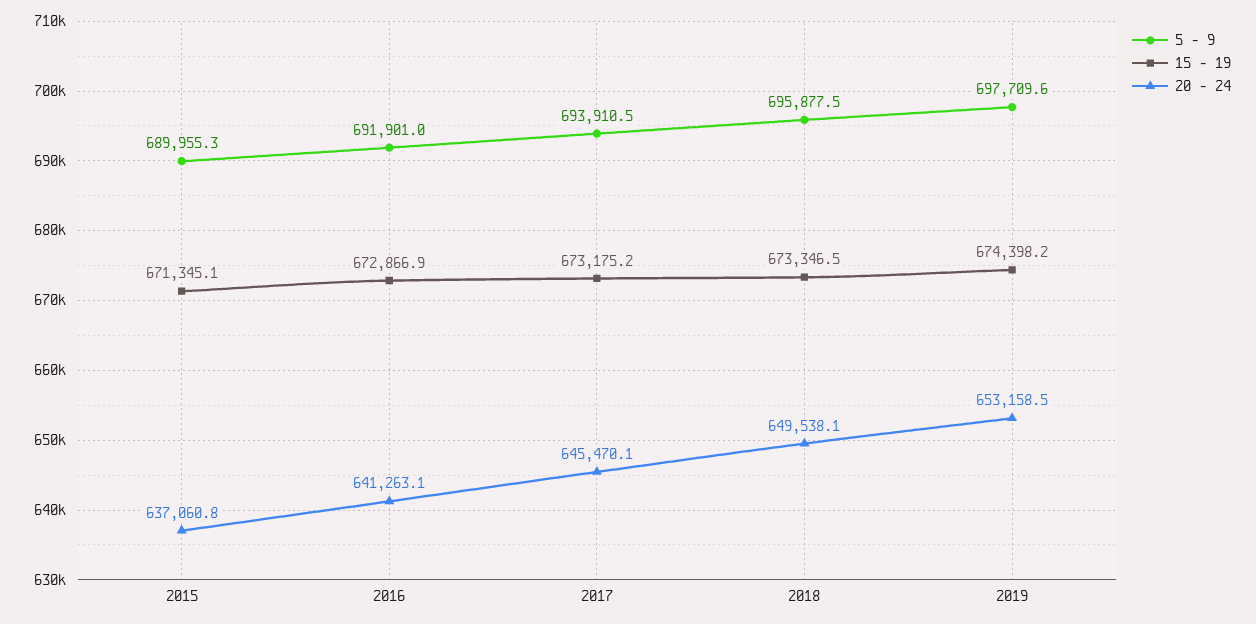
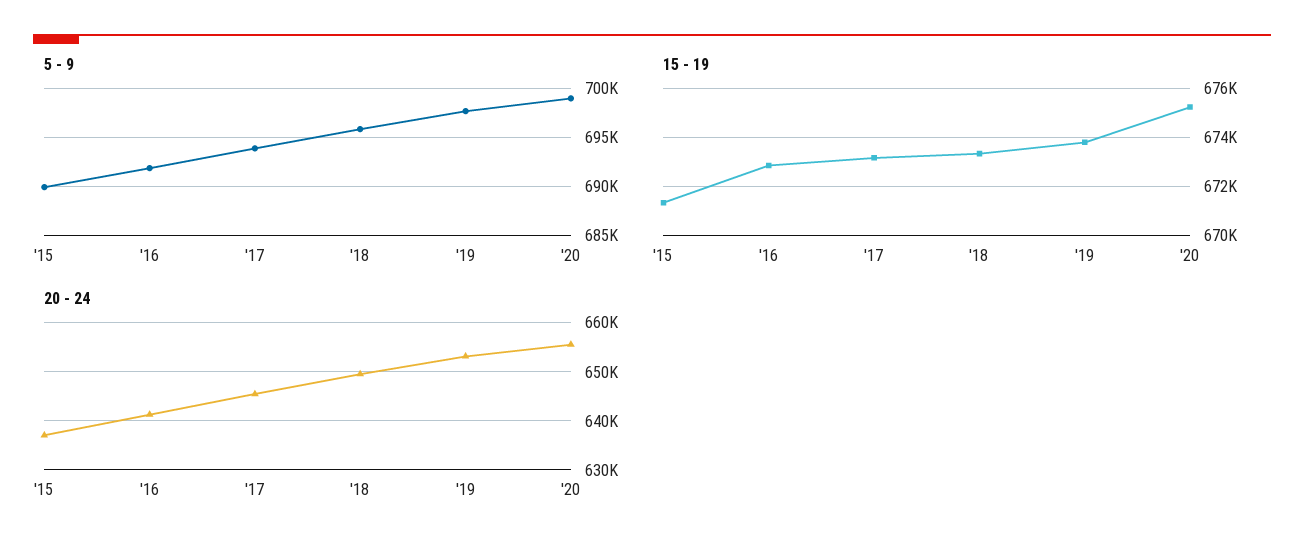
15 - 19, 2019: 674398.2 -> 673750
5 - 9, '20: none -> 699000
15 - 19, '20: none -> 675250
20 - 24, '20: none -> 656000

